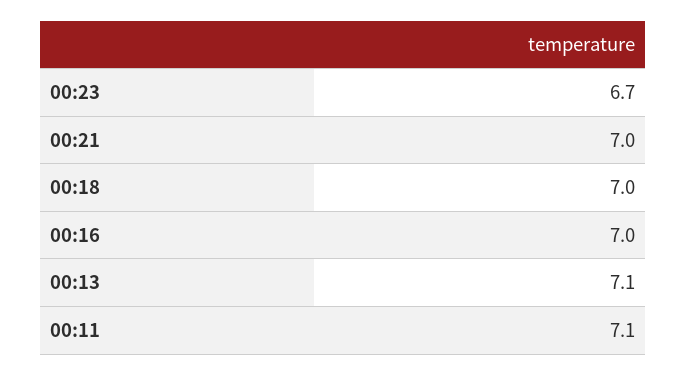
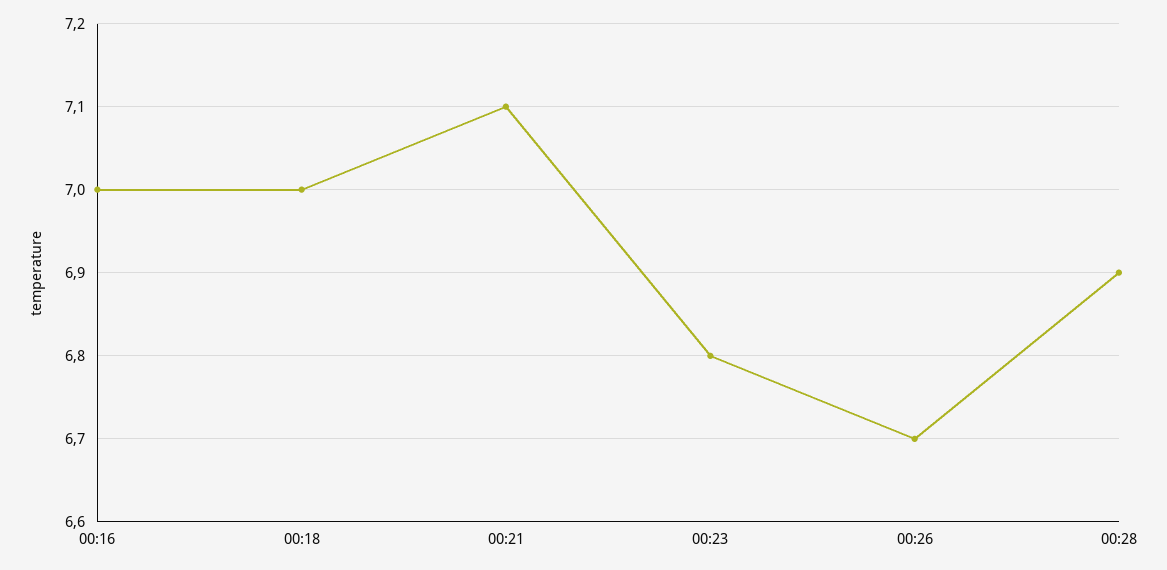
00:23: 6.7 -> 6.8
00:21: 7 -> 7.1
00:13: 7.1 -> none
00:11: 7.1 -> none
00:26: none -> 6.7
00:28: none -> 6.9

